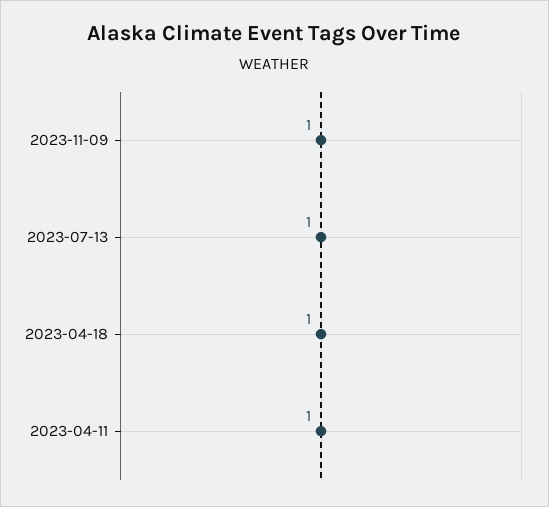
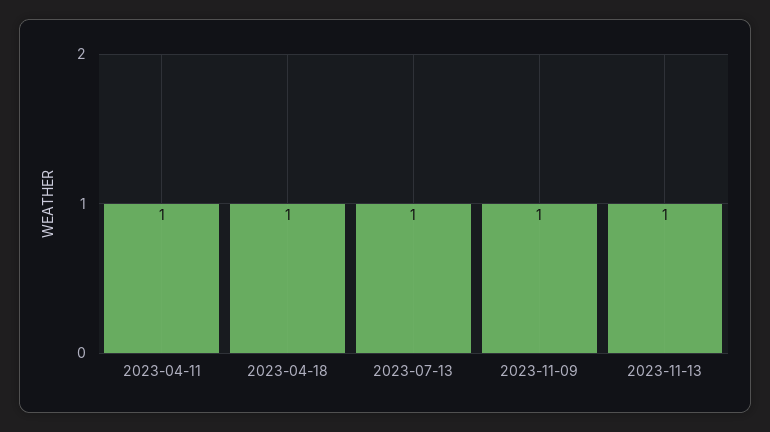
2023-11-13: none -> 1

